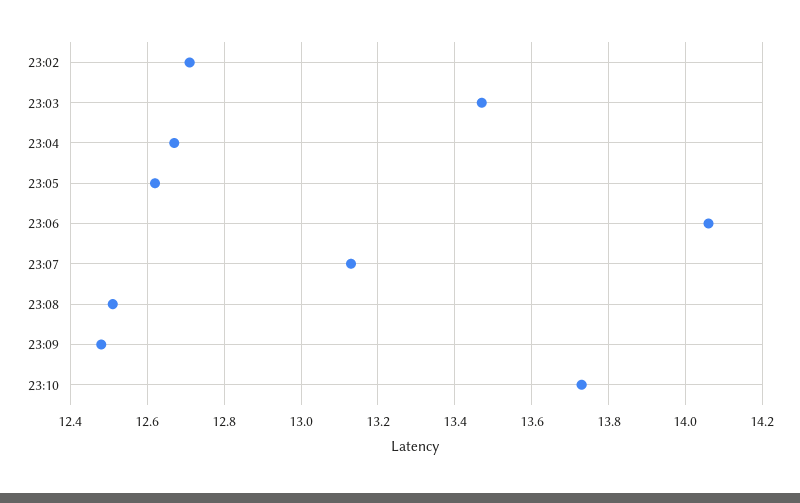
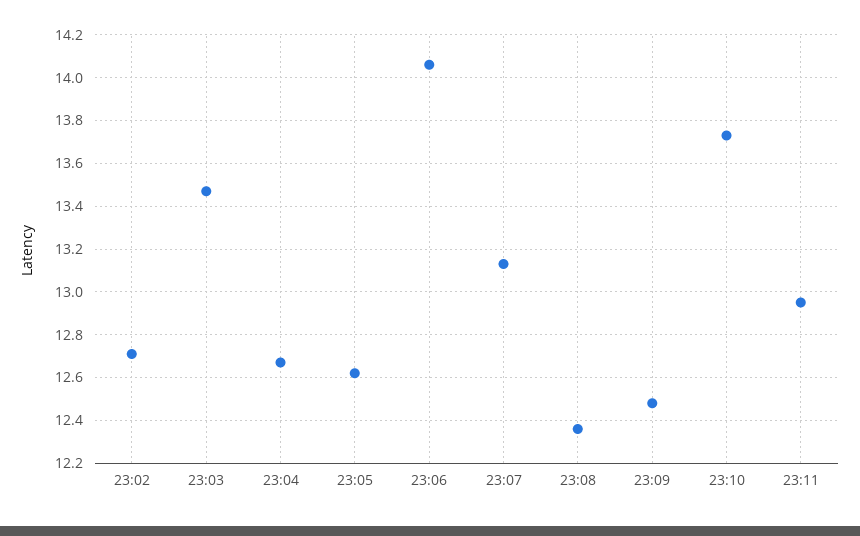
23:08: 12.5 -> 12.35
23:11: none -> 12.95

